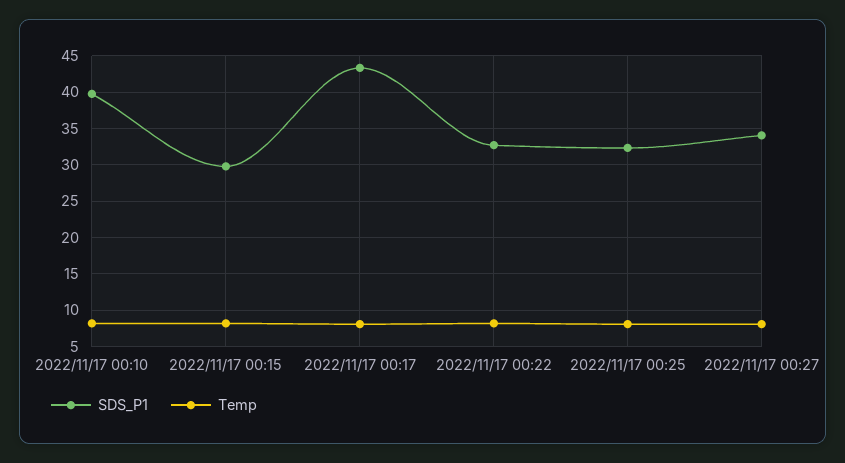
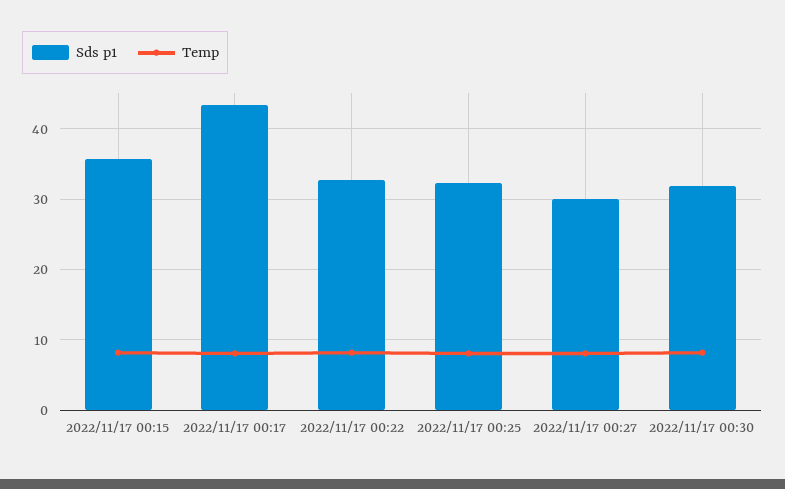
SDS_P1, 2022/11/17 00:10: 40 -> none
Temp, 2022/11/17 00:10: 8 -> none
SDS_P1, 2022/11/17 00:15: 30 -> 36
SDS_P1, 2022/11/17 00:27: 34 -> 30
SDS_P1, 2022/11/17 00:30: none -> 32
Temp, 2022/11/17 00:30: none -> 8

